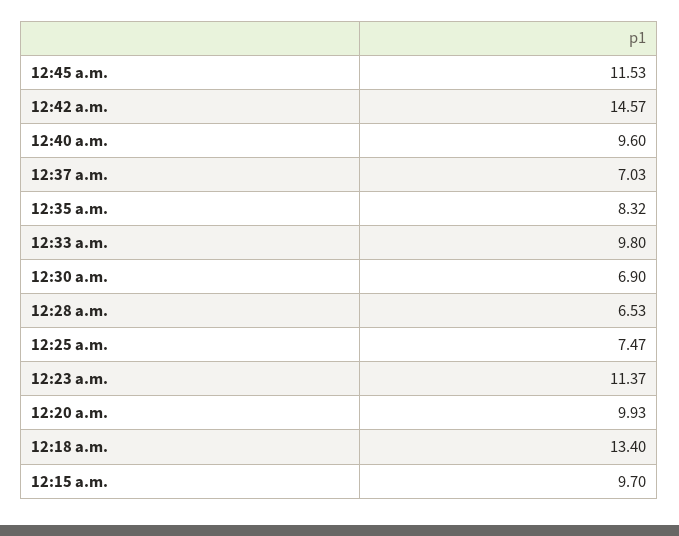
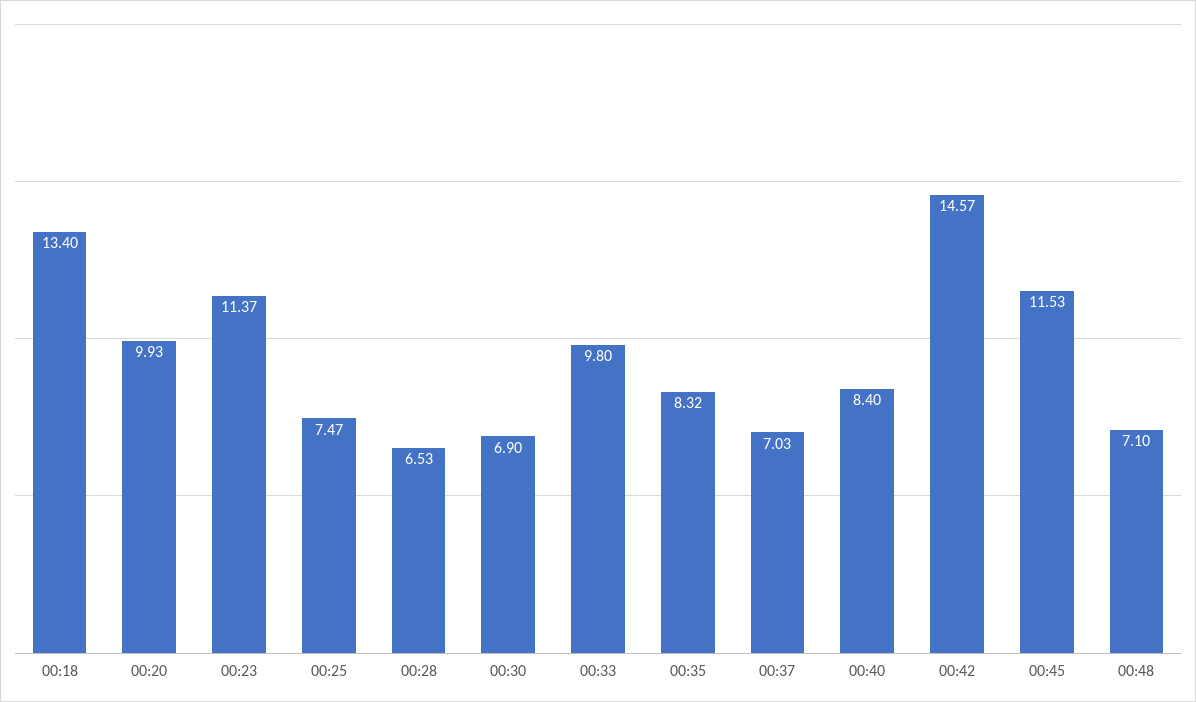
12:40 a.m.: 9.6 -> 8.4
12:15 a.m.: 9.7 -> none
00:48: none -> 7.1

